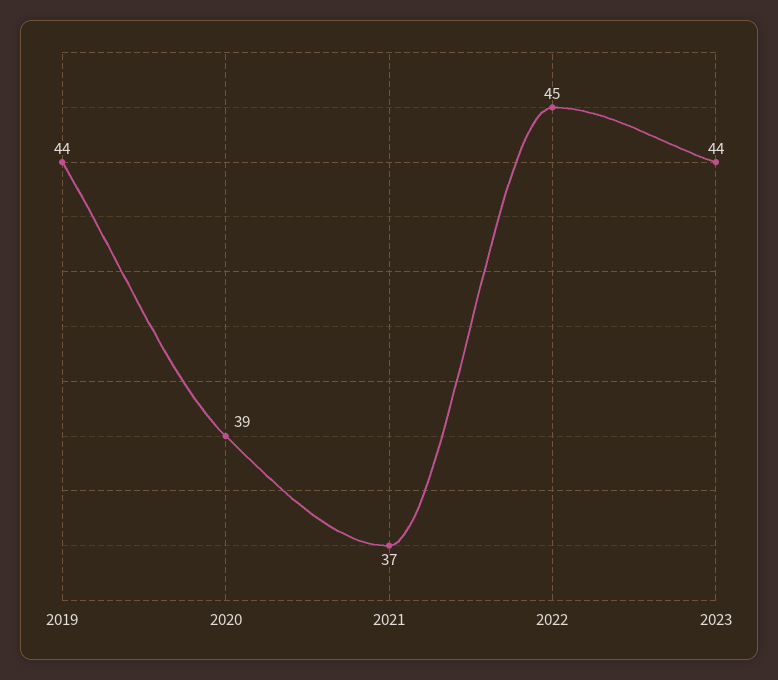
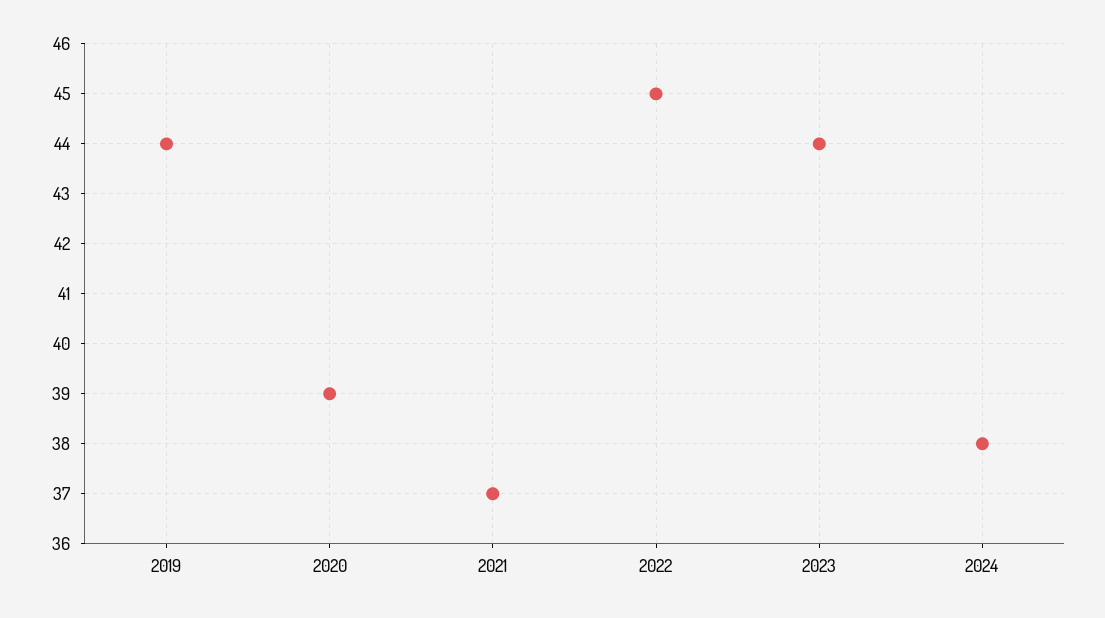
2024: none -> 38

